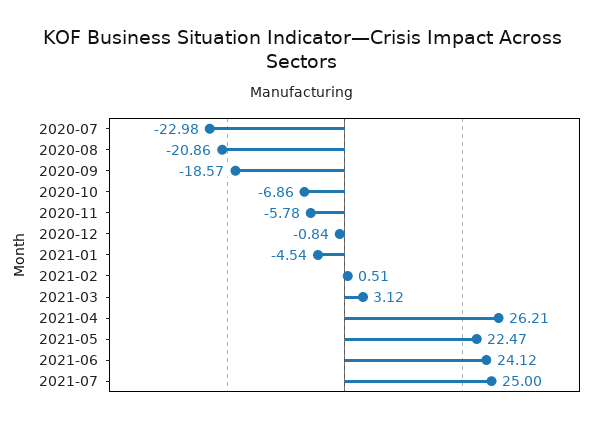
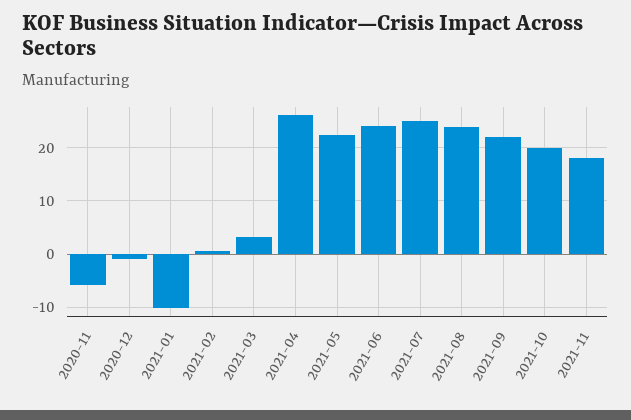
2020-07: -22.98 -> none
2020-08: -20.86 -> none
2020-09: -18.57 -> none
2020-10: -6.86 -> none
2021-01: -4.54 -> -10
2021-08: none -> 24
2021-09: none -> 22
2021-10: none -> 20
2021-11: none -> 18

